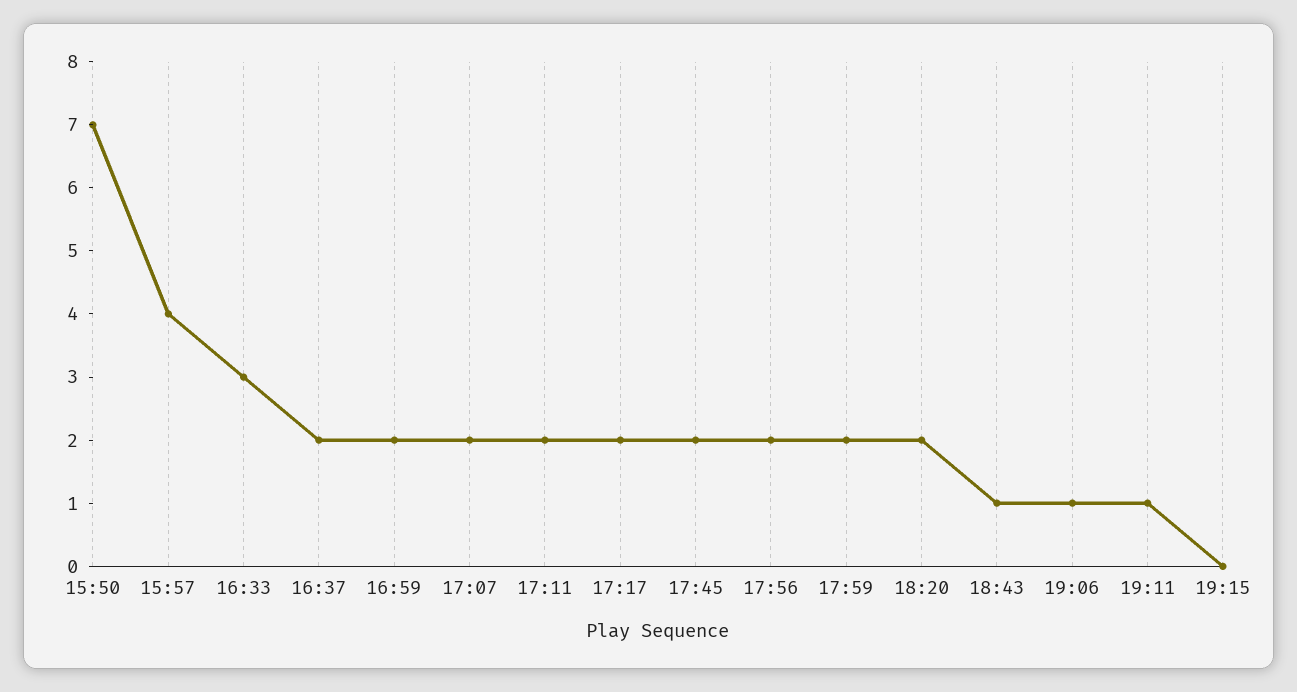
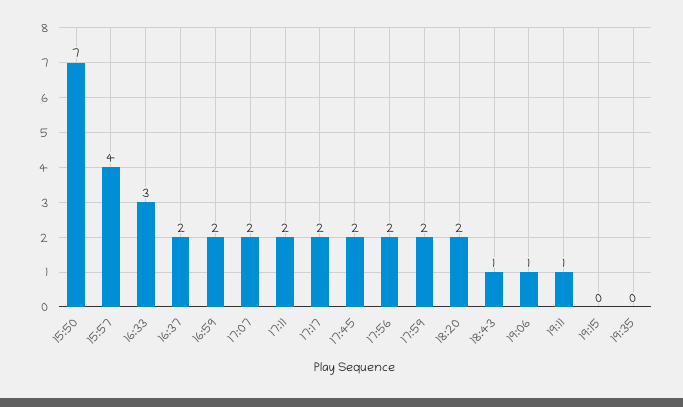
19:35: none -> 0

